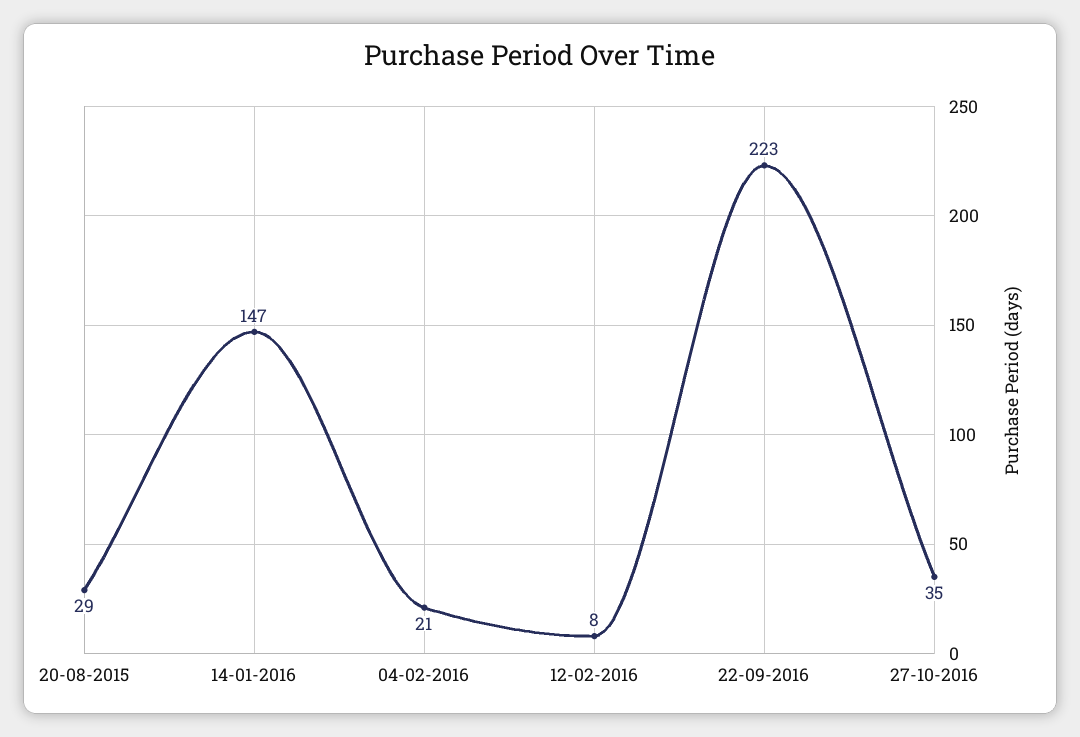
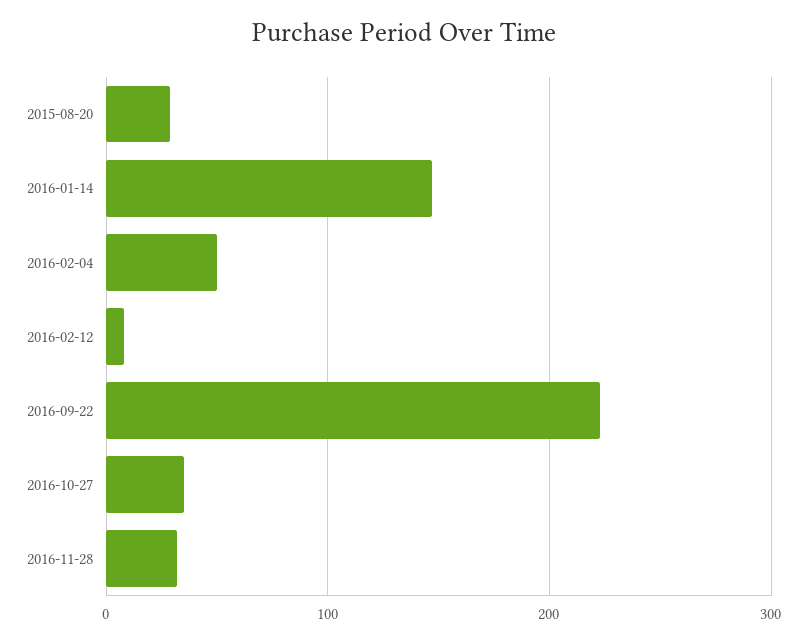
04-02-2016: 21 -> 50
2016-11-28: none -> 30

